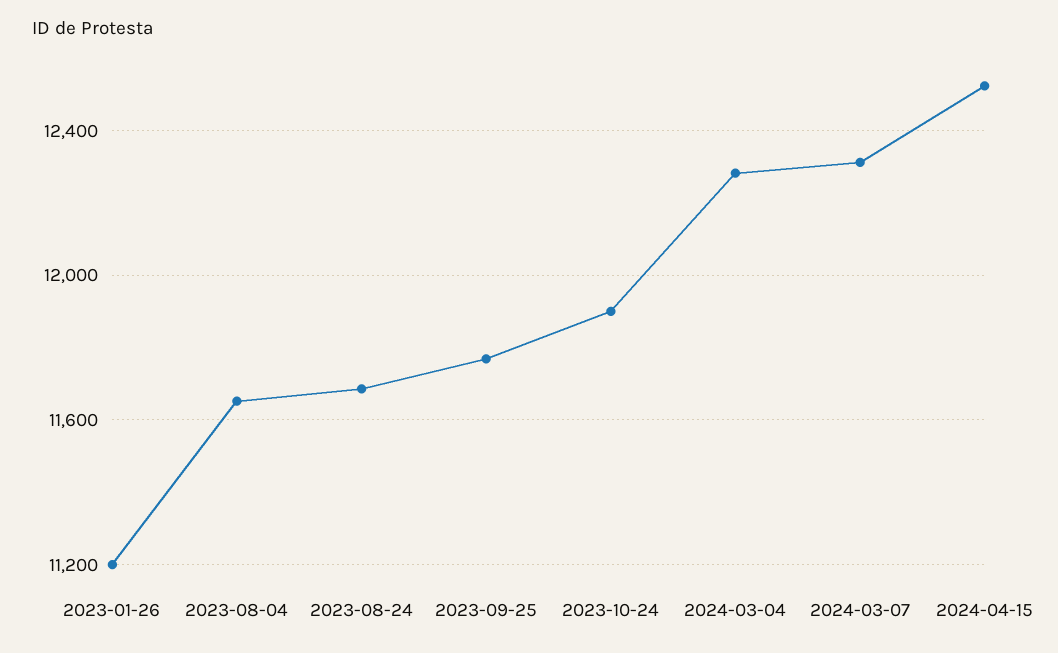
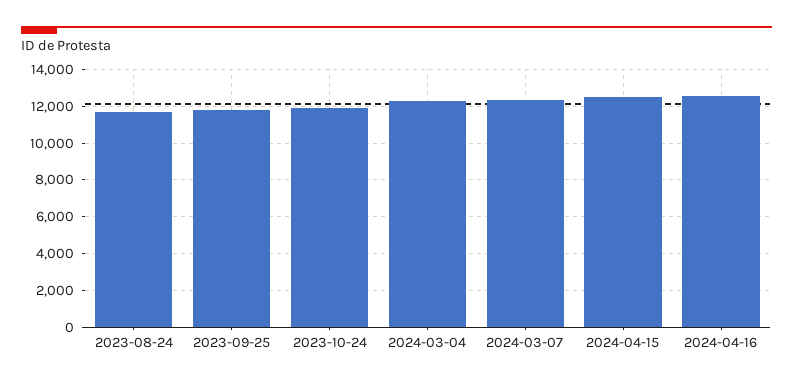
2023-01-26: 11200 -> none
2023-08-04: 11650 -> none
2024-04-16: none -> 12500

